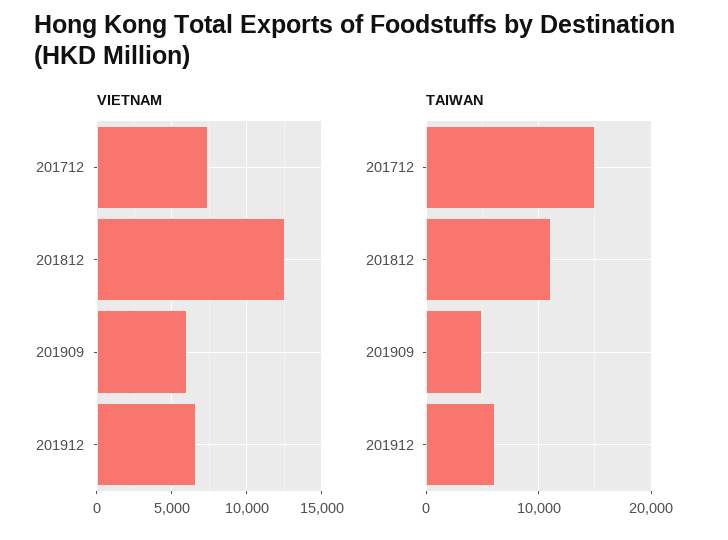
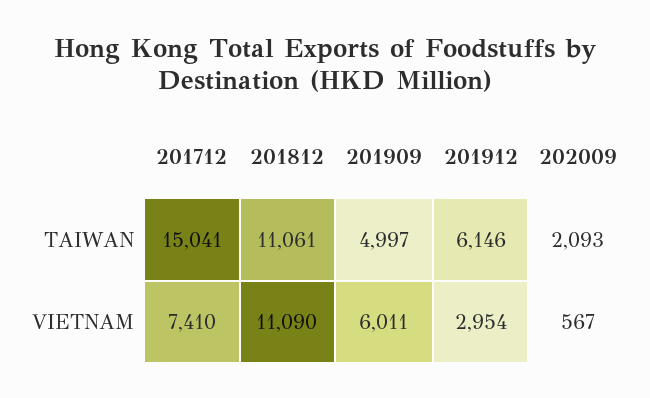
VIETNAM, 201812: 12500 -> 11090
VIETNAM, 201912: 6500 -> 2954
TAIWAN, 202009: none -> 2093
VIETNAM, 202009: none -> 567

